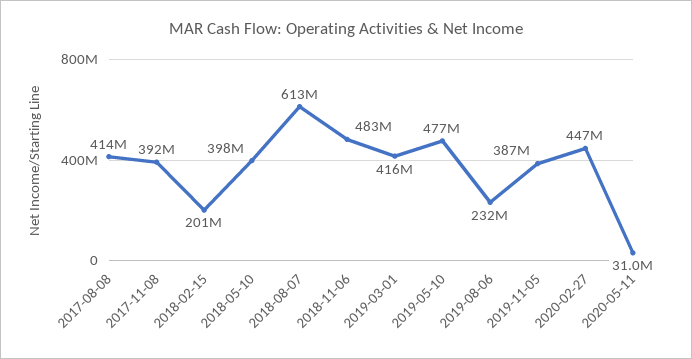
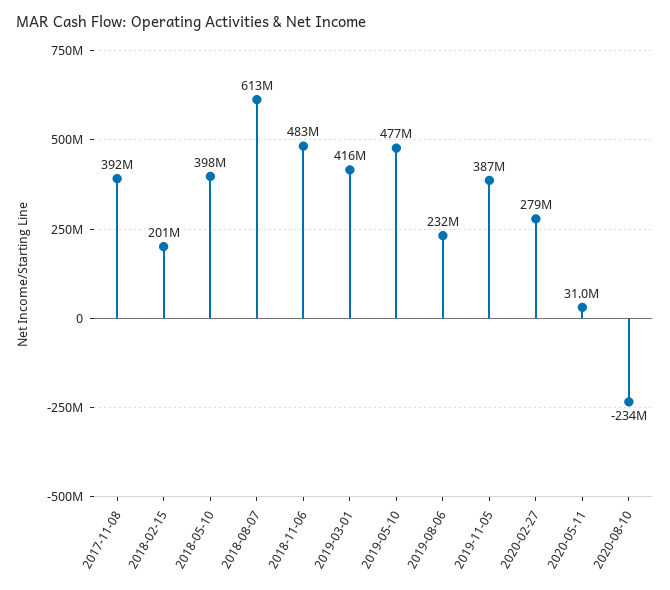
2017-08-08: 414000000 -> none
2020-02-27: 447000000 -> 279000000
2020-08-10: none -> -234000000

